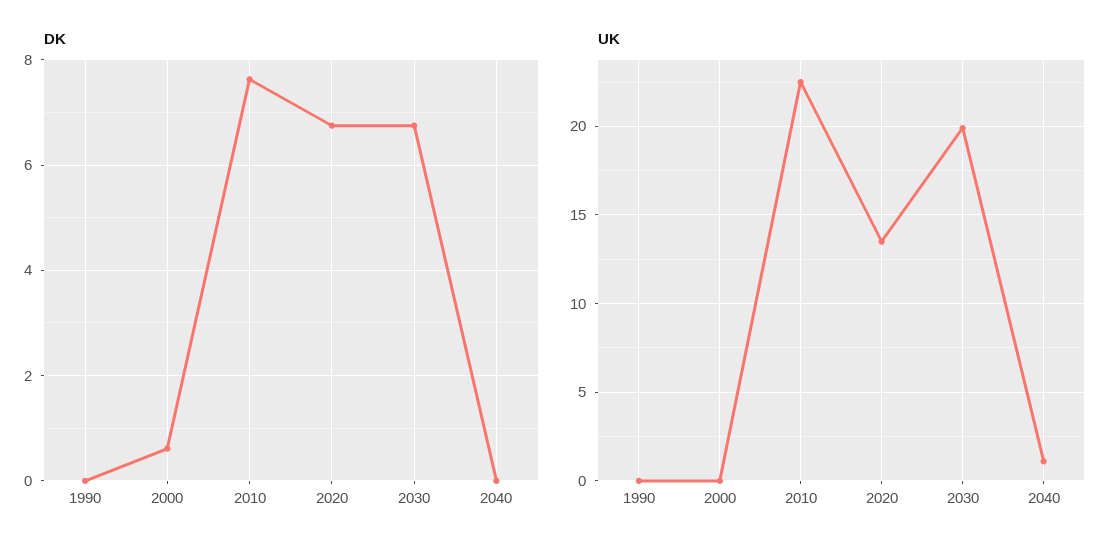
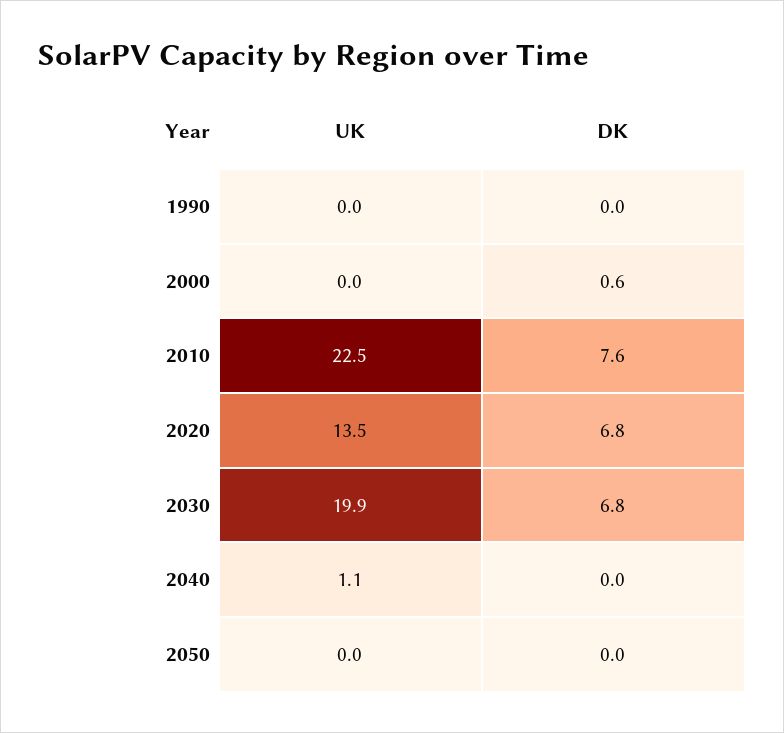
UK, 2050: none -> 0
DK, 2050: none -> 0

